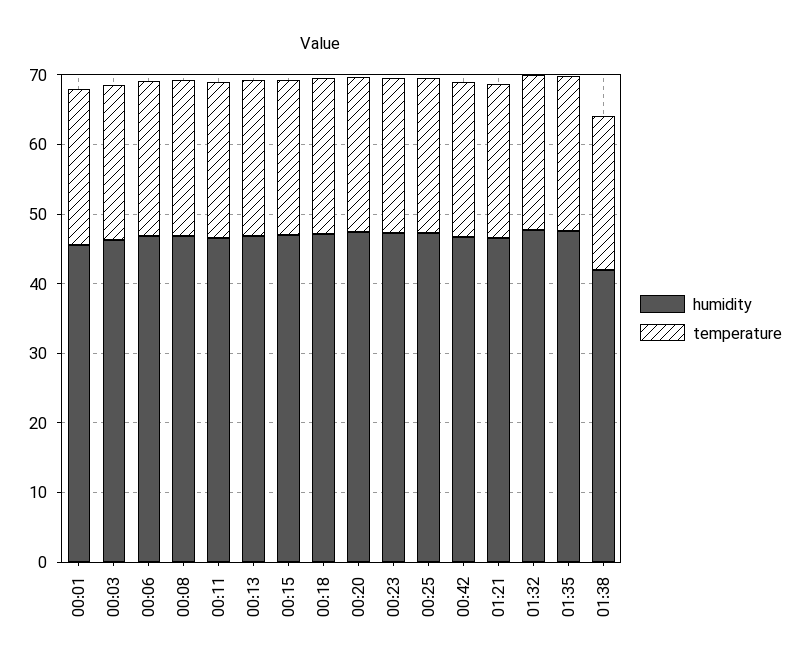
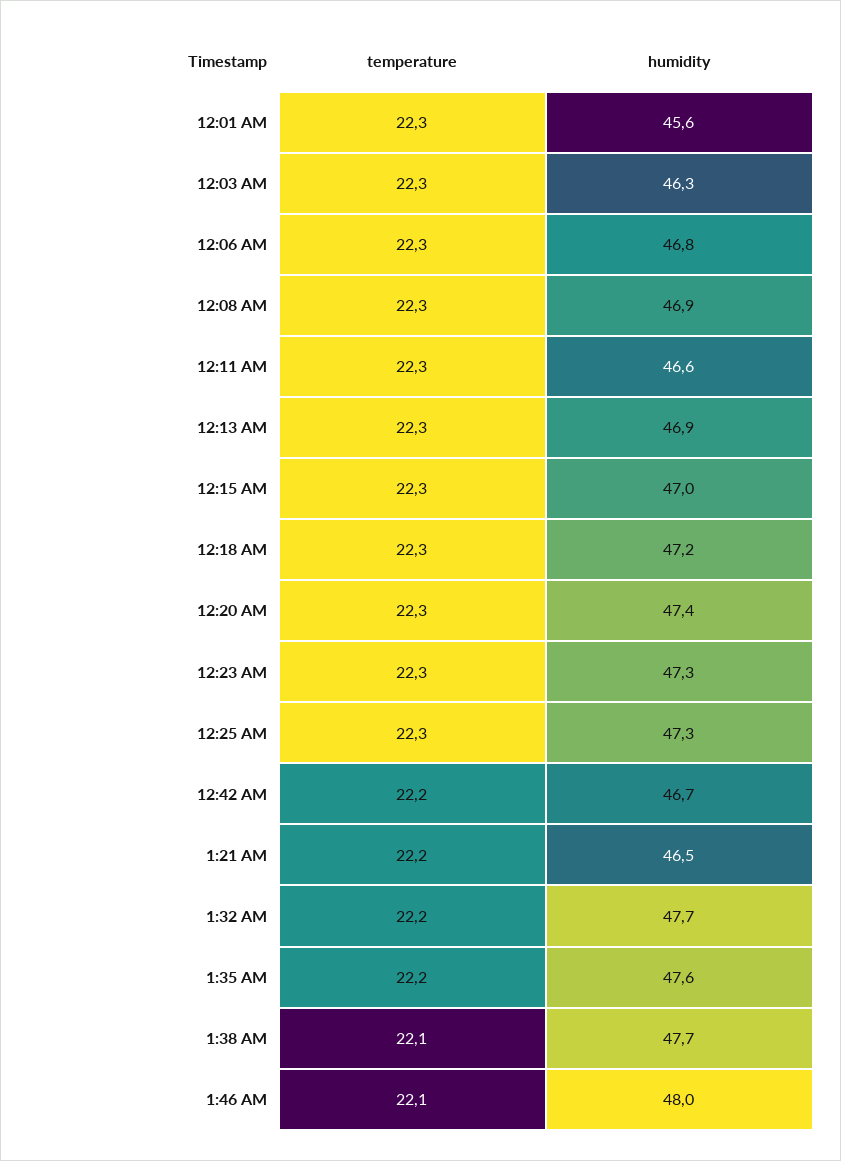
humidity, 01:38: 42 -> 47.7
temperature, 1:46 AM: none -> 22.1
humidity, 1:46 AM: none -> 48

